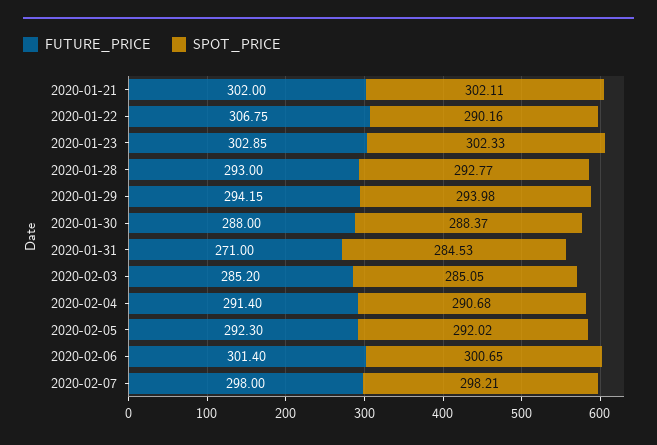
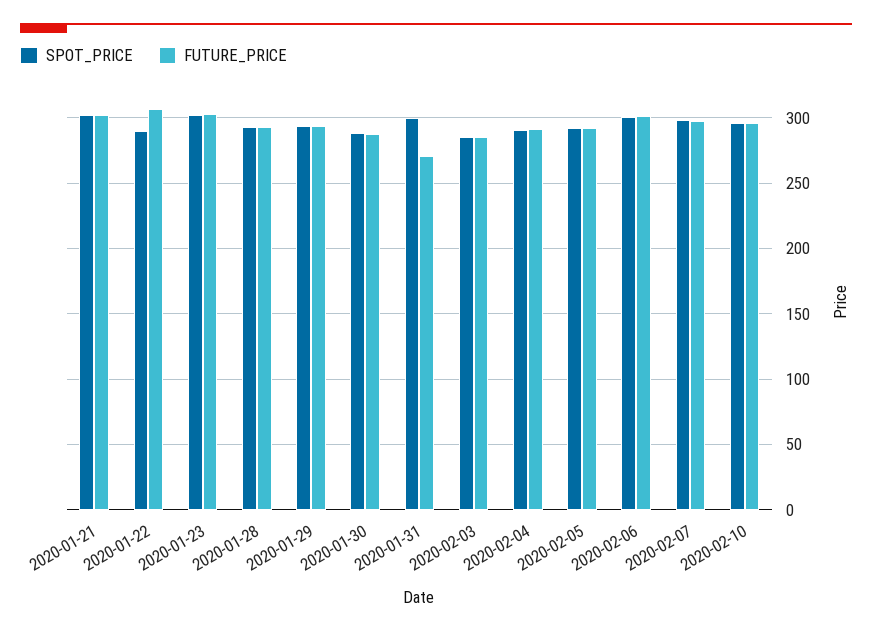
SPOT_PRICE, 2020-01-31: 284.53 -> 300
SPOT_PRICE, 2020-02-10: none -> 295
FUTURE_PRICE, 2020-02-10: none -> 295

